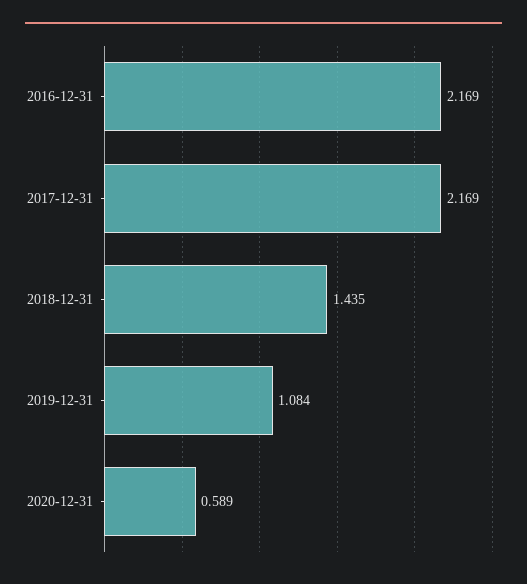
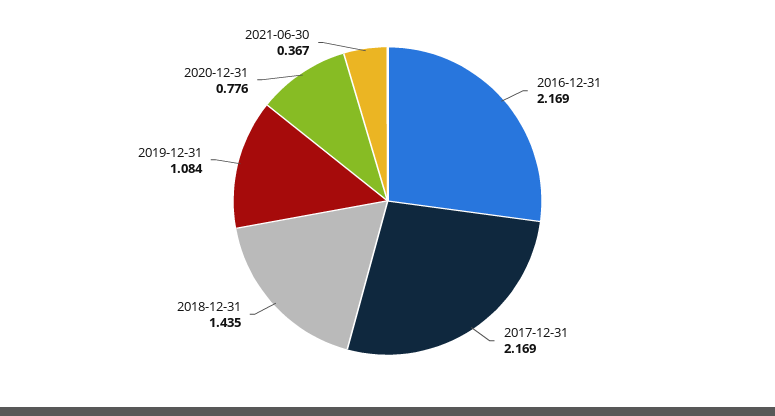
2020-12-31: 0.589 -> 0.776
2021-06-30: none -> 0.367

